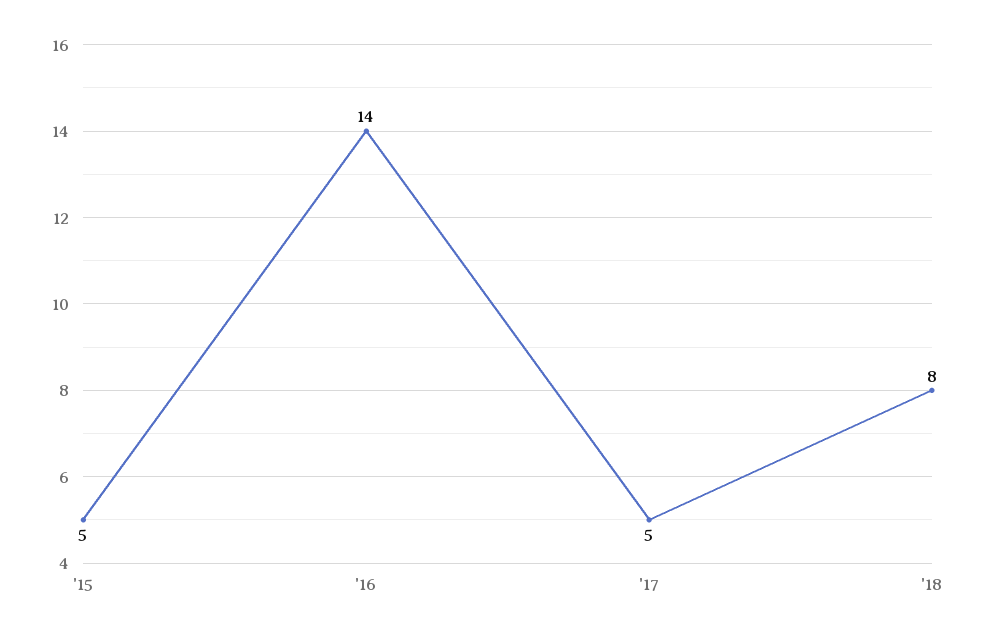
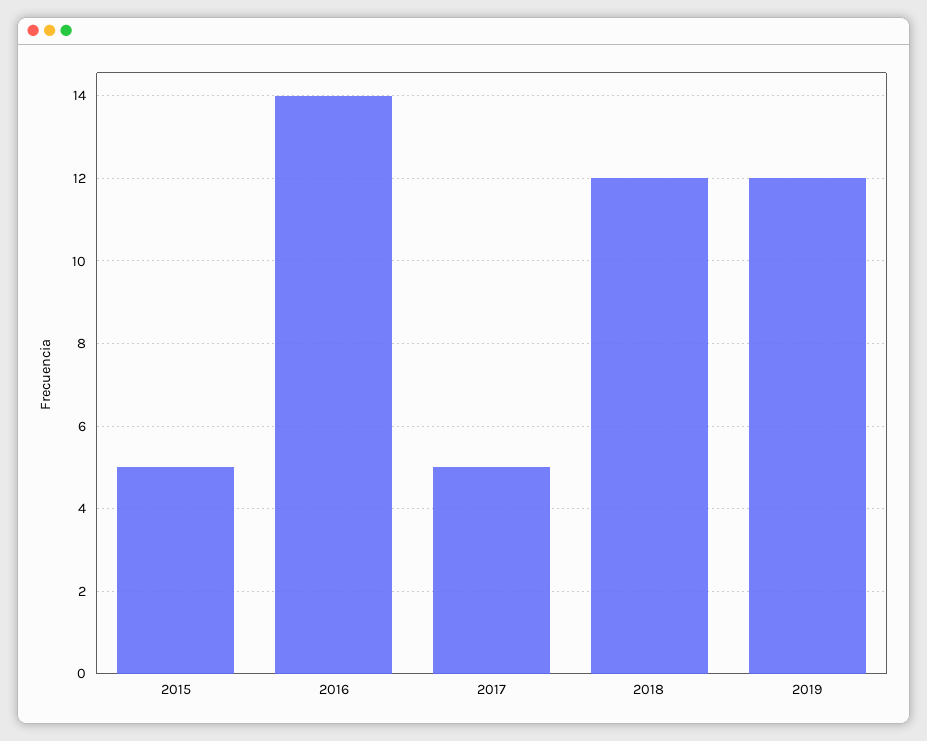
'18: 8 -> 12
2019: none -> 12

